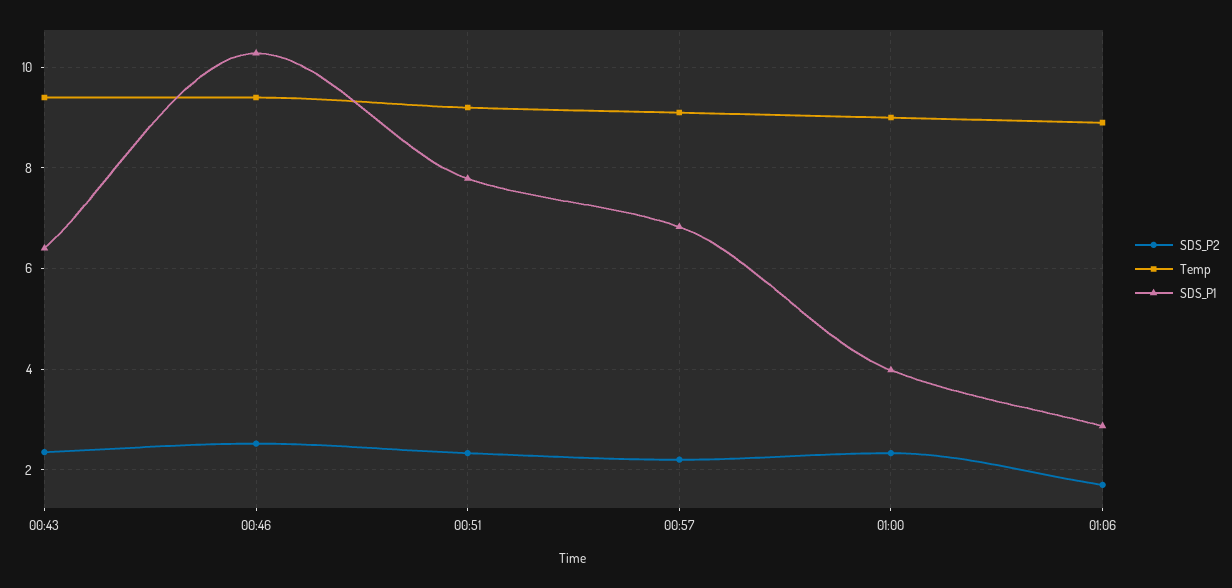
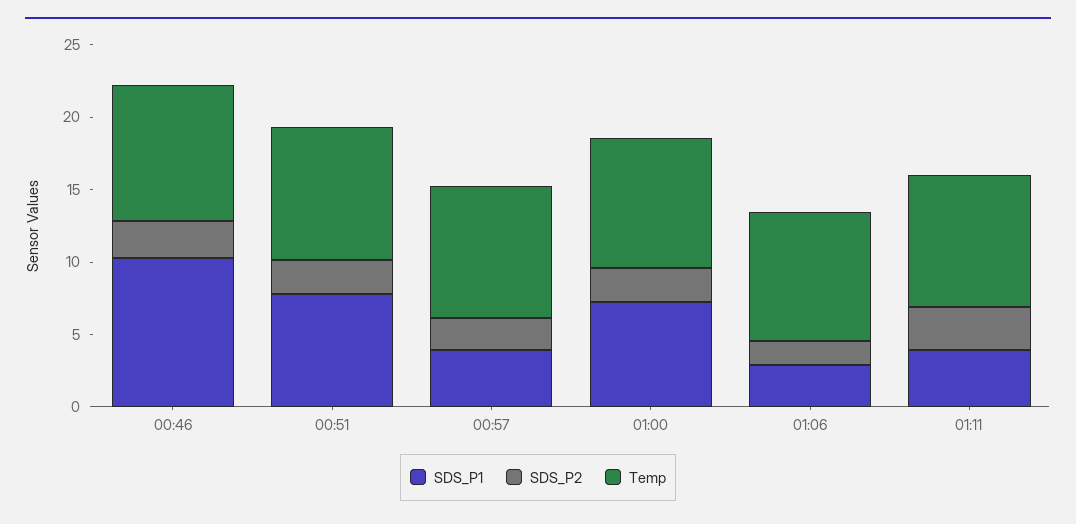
SDS_P2, 00:43: 2.4 -> none
Temp, 00:43: 9.4 -> none
SDS_P1, 00:43: 6.4 -> none
SDS_P1, 00:57: 6.8 -> 4
SDS_P1, 01:00: 4 -> 7
SDS_P1, 01:11: none -> 4
SDS_P2, 01:11: none -> 3
Temp, 01:11: none -> 9

